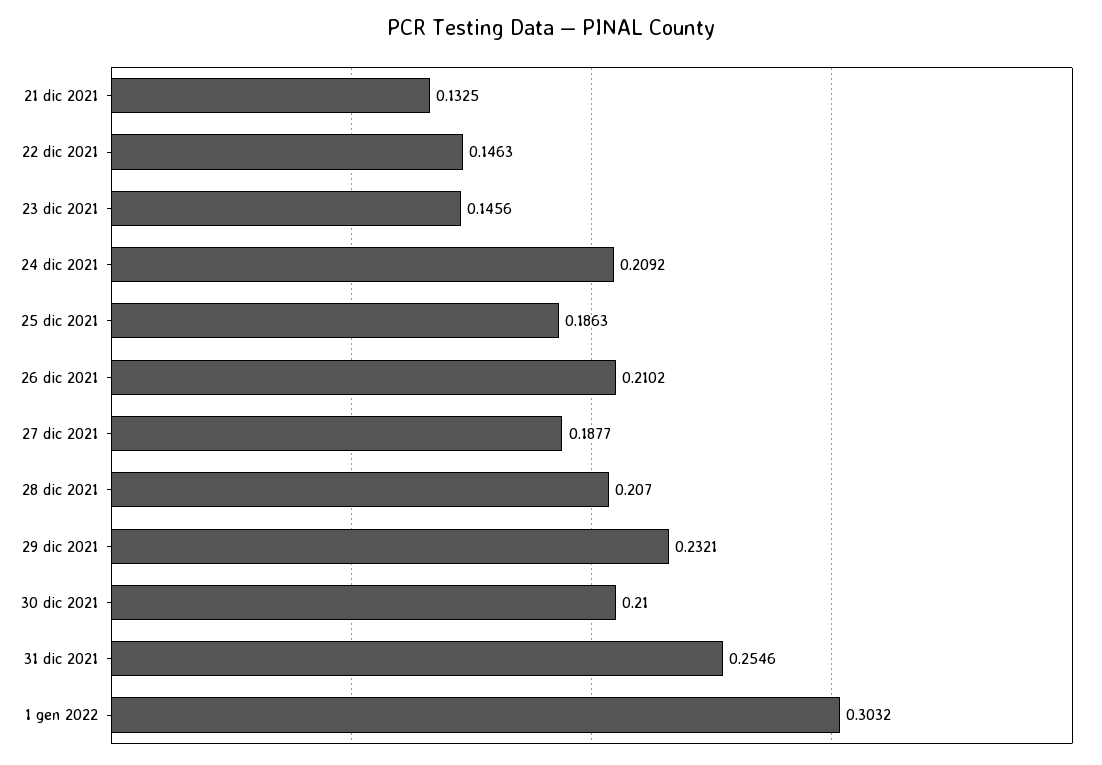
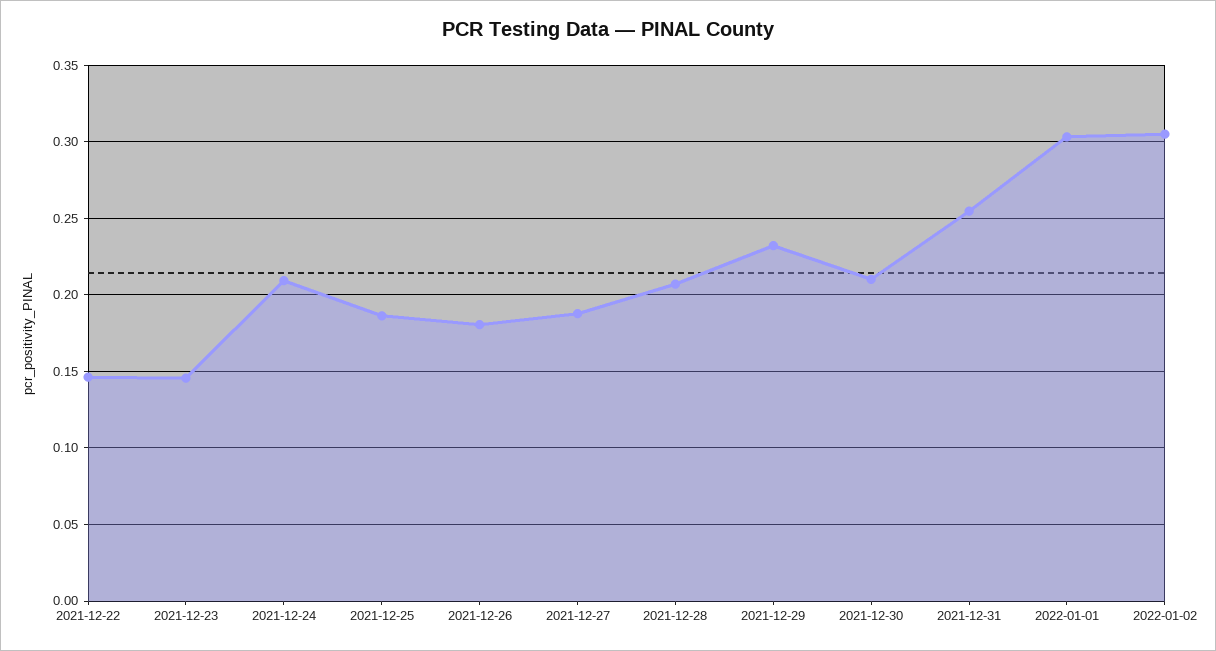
21 dic 2021: 0.1325 -> none
26 dic 2021: 0.2102 -> 0.18
2022-01-02: none -> 0.305

